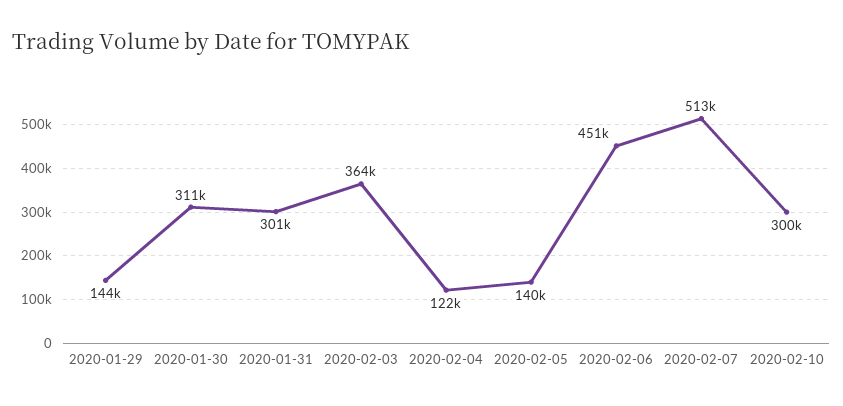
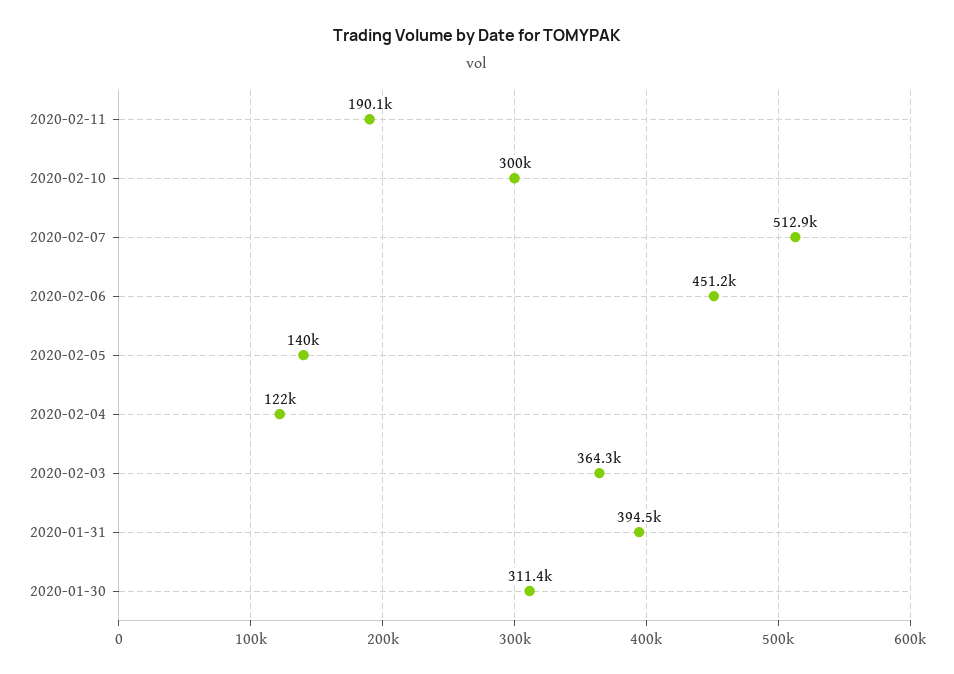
2020-01-29: 144000 -> none
2020-01-31: 301000 -> 394500
2020-02-11: none -> 190100

